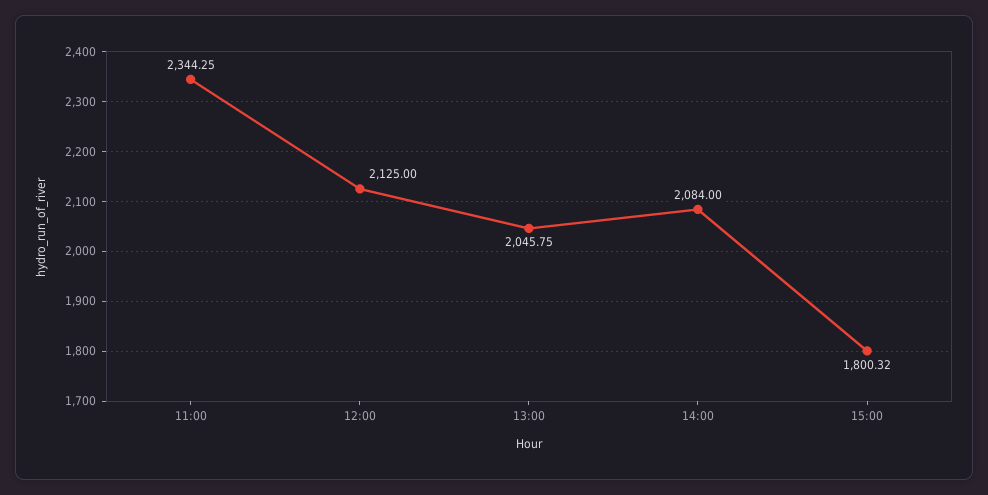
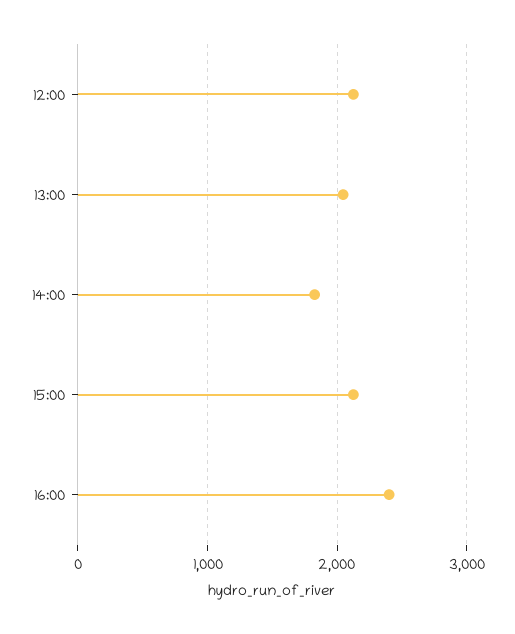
11:00: 2344.25 -> none
14:00: 2084 -> 1800
15:00: 1800.32 -> 2100
16:00: none -> 2400

